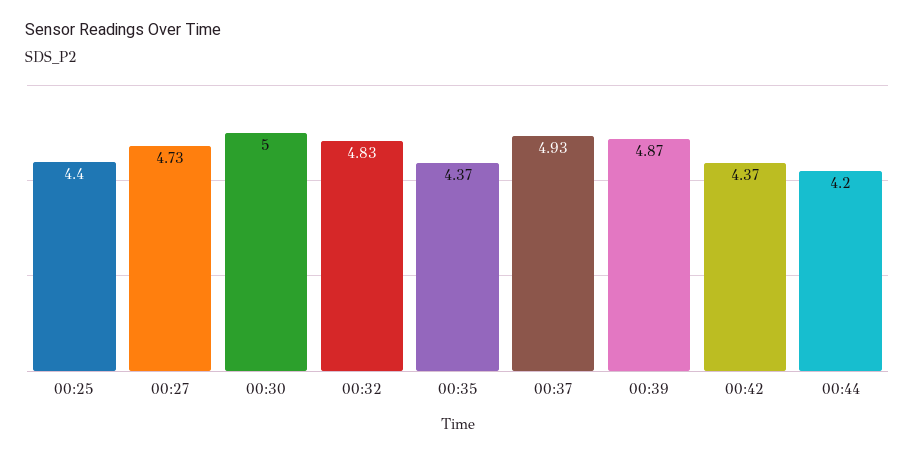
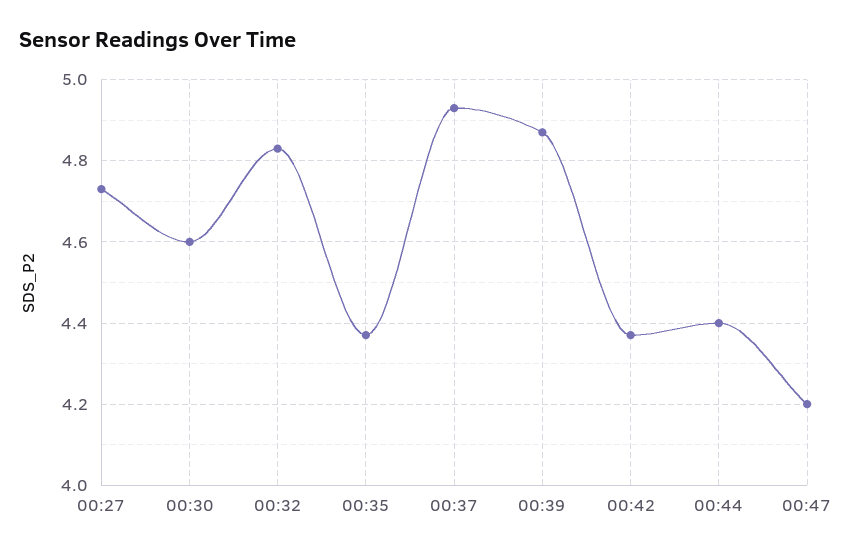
00:25: 4.4 -> none
00:30: 5 -> 4.6
00:44: 4.2 -> 4.4
00:47: none -> 4.2

